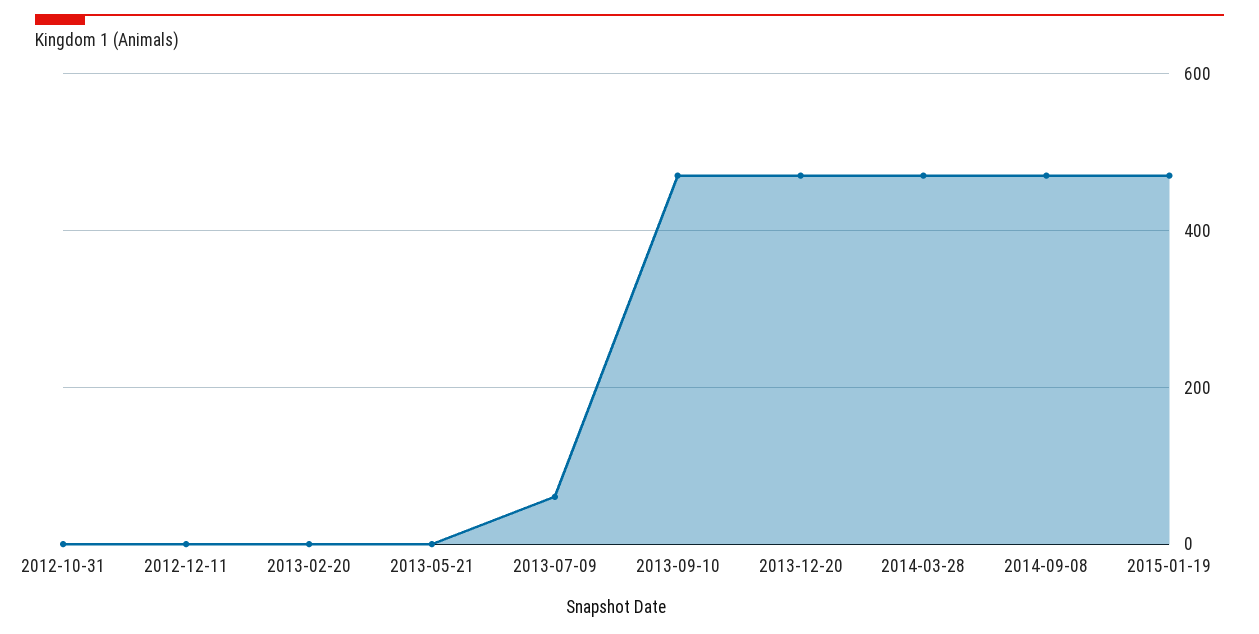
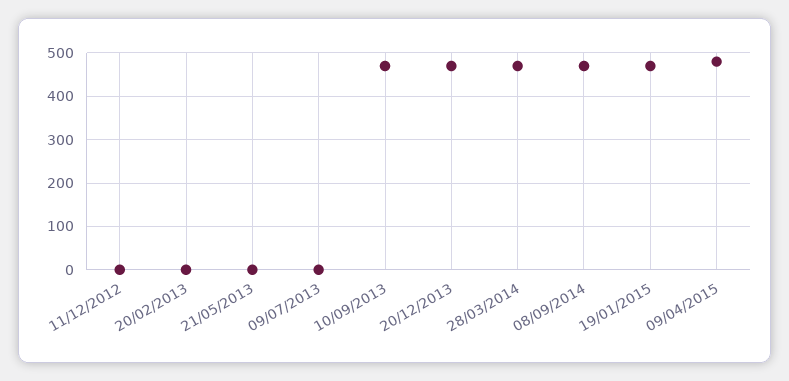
2012-10-31: 0 -> none
2013-07-09: 60 -> 0
09/04/2015: none -> 480

